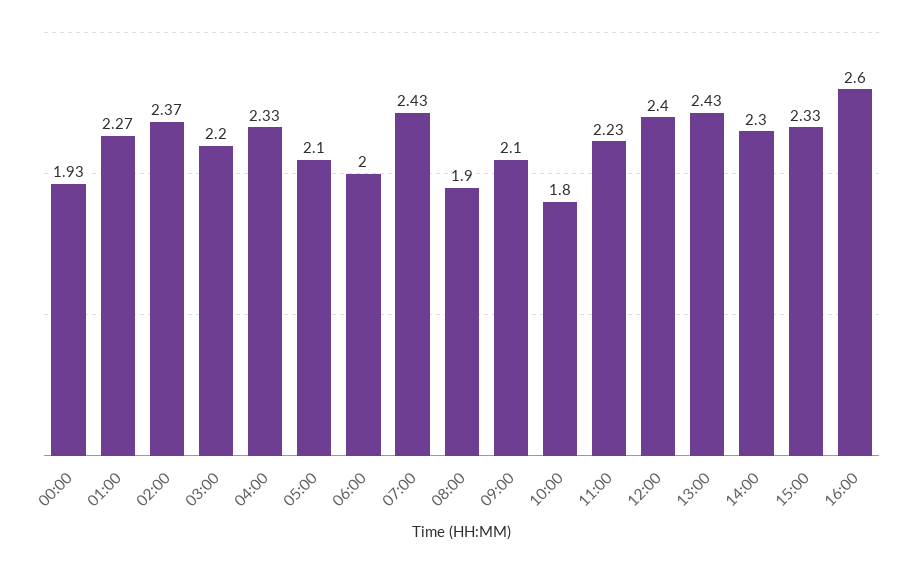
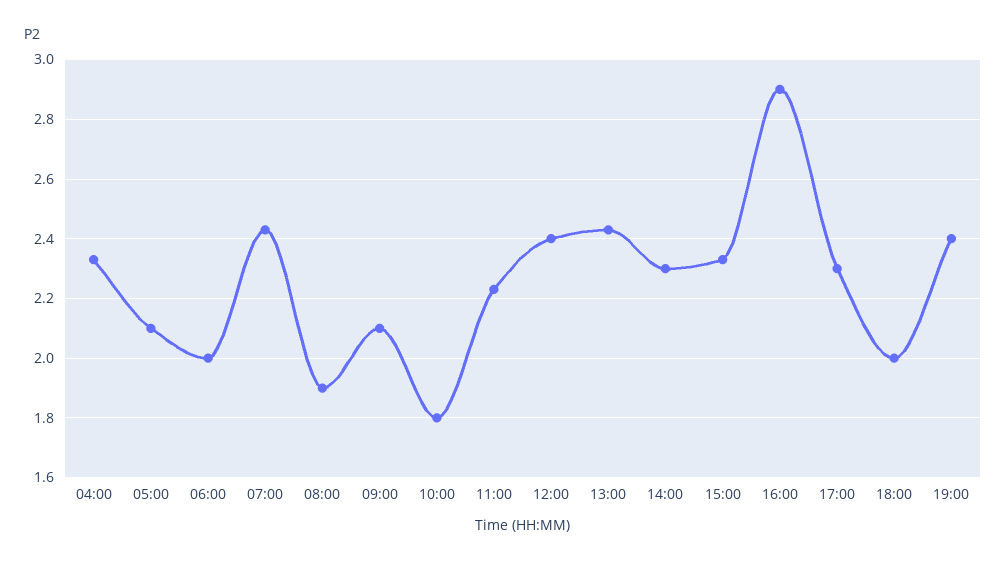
00:00: 1.93 -> none
01:00: 2.27 -> none
02:00: 2.37 -> none
03:00: 2.2 -> none
16:00: 2.6 -> 2.9
17:00: none -> 2.3
18:00: none -> 2
19:00: none -> 2.4

